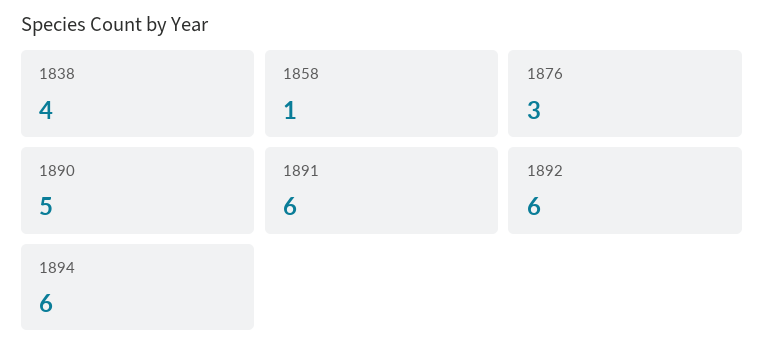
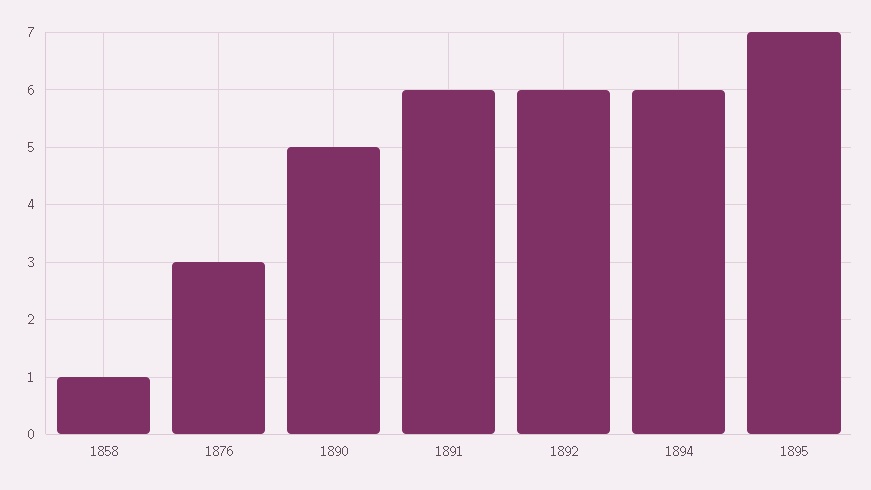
1838: 4 -> none
1895: none -> 7

